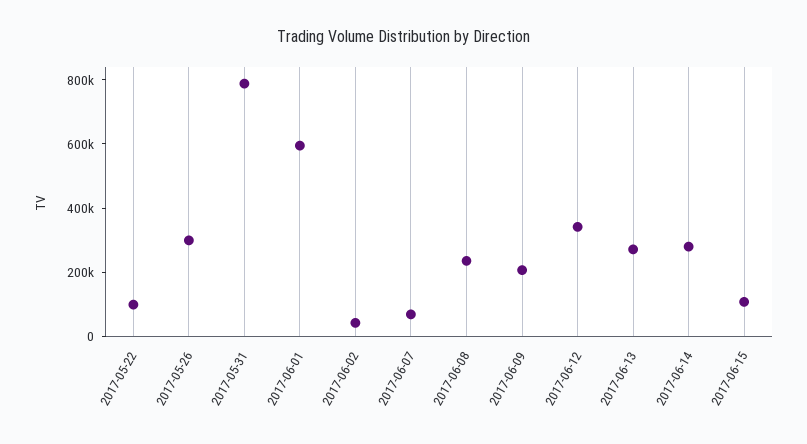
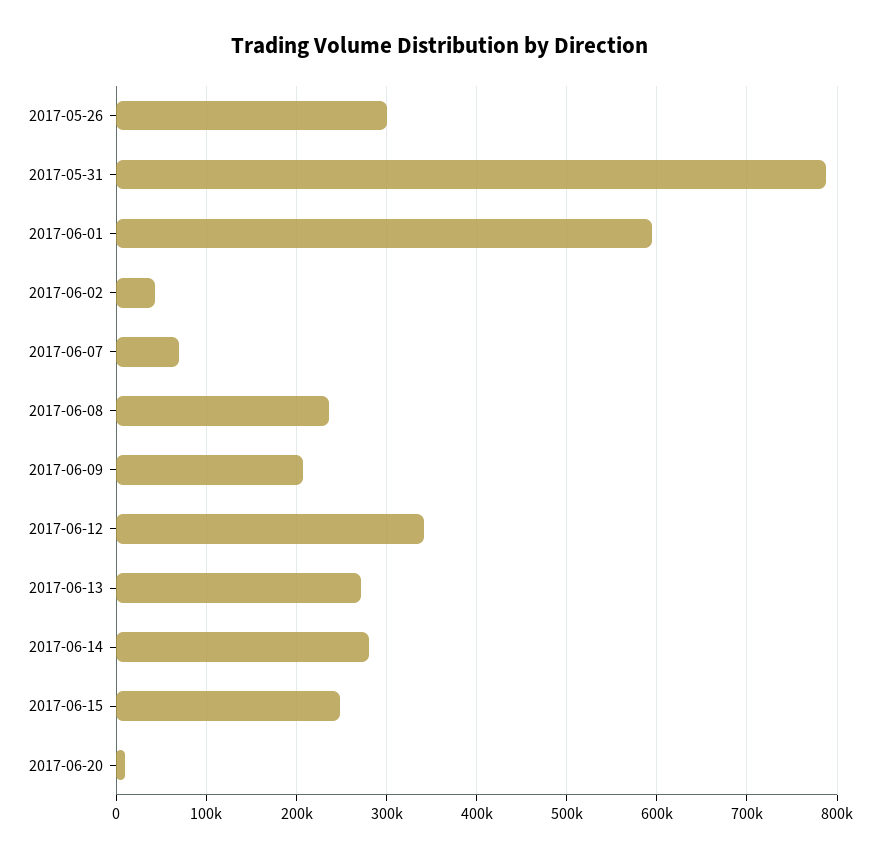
2017-05-22: 100000 -> none
2017-06-15: 100000 -> 250000
2017-06-20: none -> 10000

